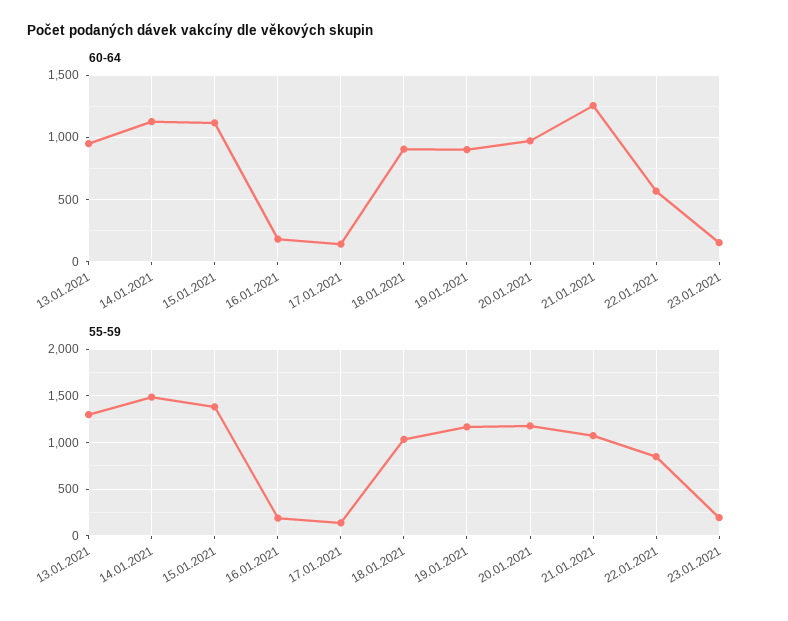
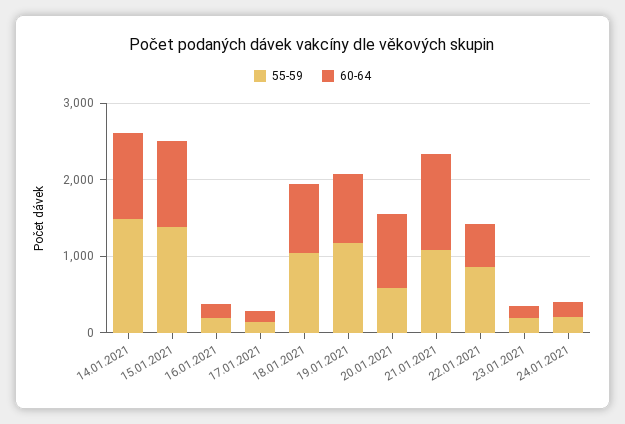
60-64, 13.01.2021: 950 -> none
55-59, 13.01.2021: 1300 -> none
55-59, 20.01.2021: 1200 -> 600
55-59, 24.01.2021: none -> 200
60-64, 24.01.2021: none -> 200

